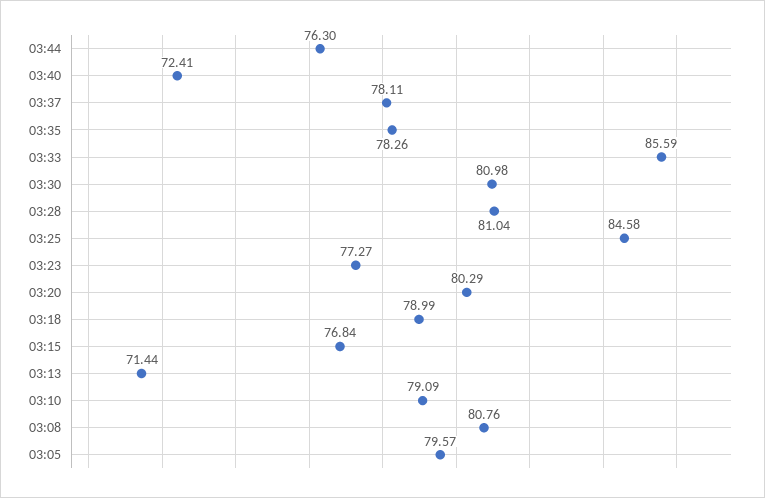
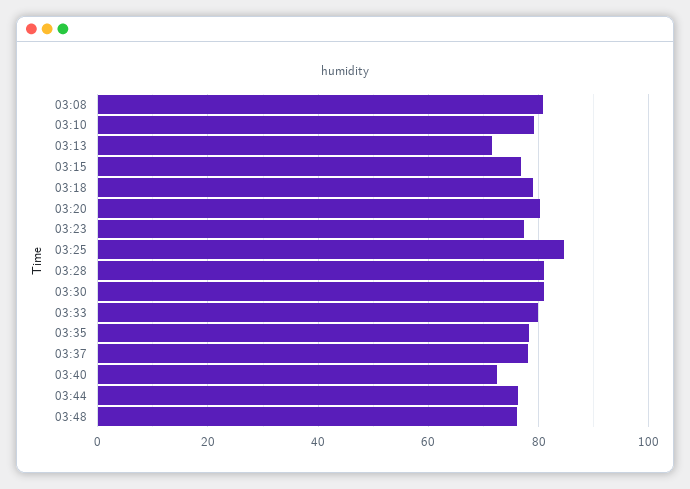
03:33: 85.59 -> 80
03:05: 79.57 -> none
03:48: none -> 76

